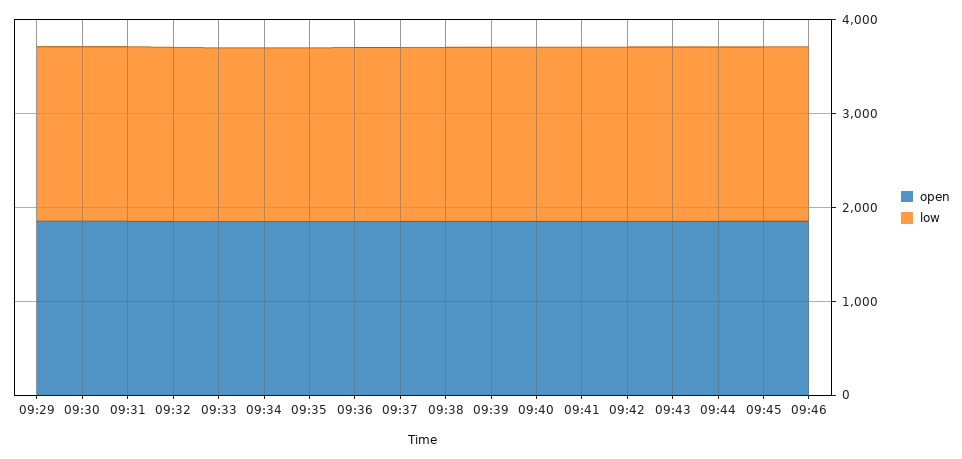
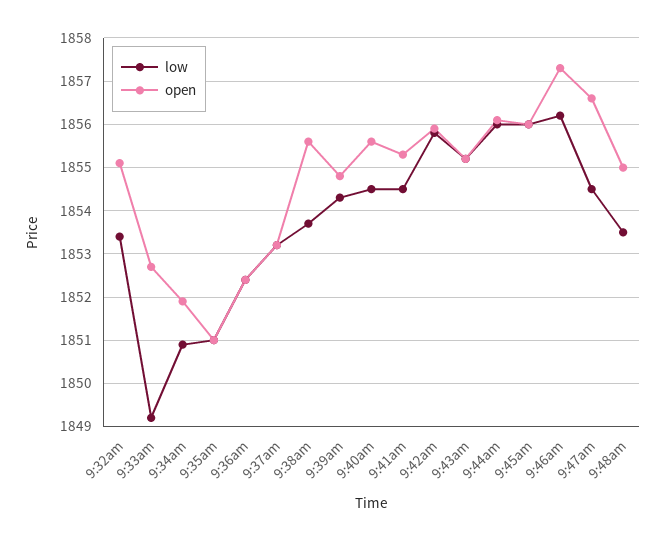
open, 09:29: 1800 -> none
low, 09:29: 1800 -> none
open, 09:30: 1800 -> none
low, 09:30: 1800 -> none
open, 09:31: 1800 -> none
low, 09:31: 1800 -> none
low, 9:47am: none -> 1854.5
open, 9:47am: none -> 1856.5
low, 9:48am: none -> 1853.5
open, 9:48am: none -> 1855

